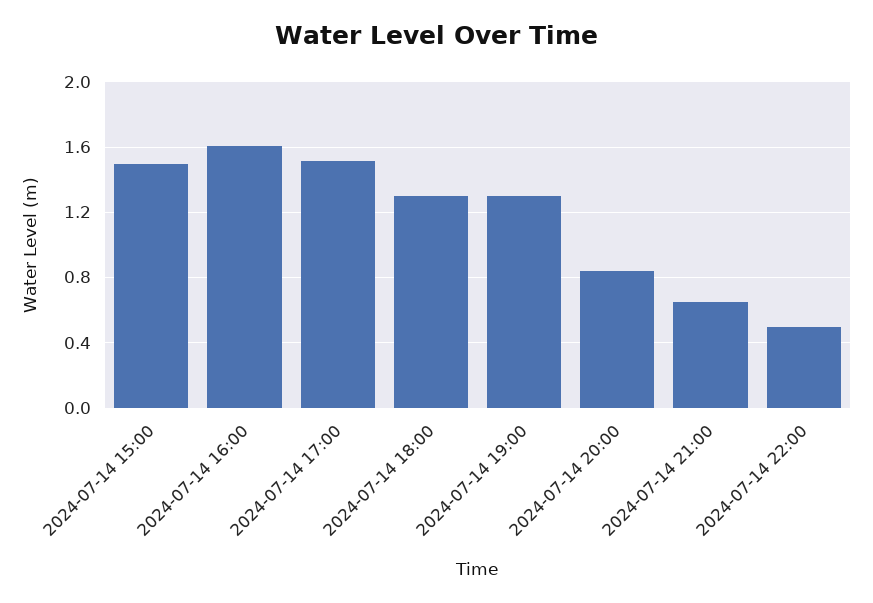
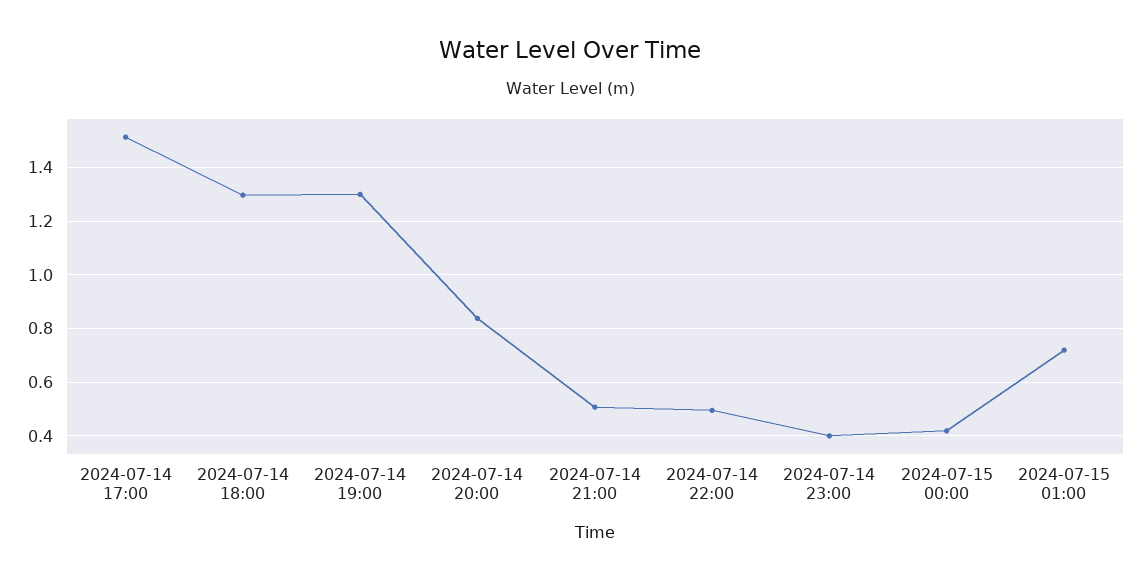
2024-07-14 15:00: 1.5 -> none
2024-07-14 16:00: 1.6 -> none
2024-07-14 21:00: 0.65 -> 0.5
2024-07-14 23:00: none -> 0.4
2024-07-15 00:00: none -> 0.425
2024-07-15 01:00: none -> 0.725

